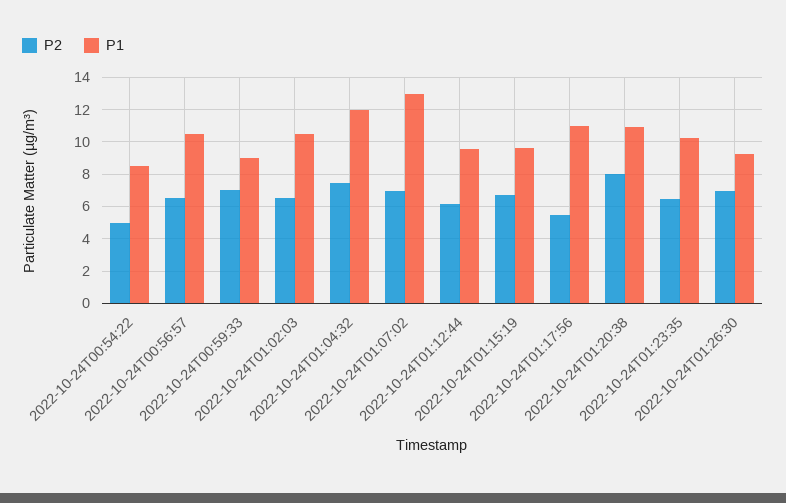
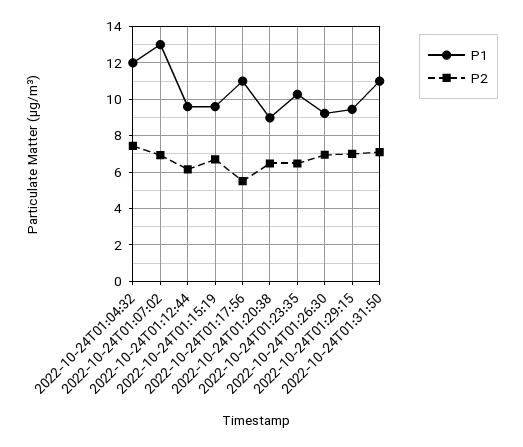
P2, 2022-10-24T00:54:22: 5 -> none
P1, 2022-10-24T00:54:22: 8.5 -> none
P2, 2022-10-24T00:56:57: 6.5 -> none
P1, 2022-10-24T00:56:57: 10.5 -> none
P2, 2022-10-24T00:59:33: 7 -> none
P1, 2022-10-24T00:59:33: 9 -> none
P2, 2022-10-24T01:02:03: 6.5 -> none
P1, 2022-10-24T01:02:03: 10.5 -> none
P2, 2022-10-24T01:20:38: 8 -> 6.5
P1, 2022-10-24T01:20:38: 11 -> 9
P1, 2022-10-24T01:29:15: none -> 9.5
P2, 2022-10-24T01:29:15: none -> 7
P1, 2022-10-24T01:31:50: none -> 11
P2, 2022-10-24T01:31:50: none -> 7

